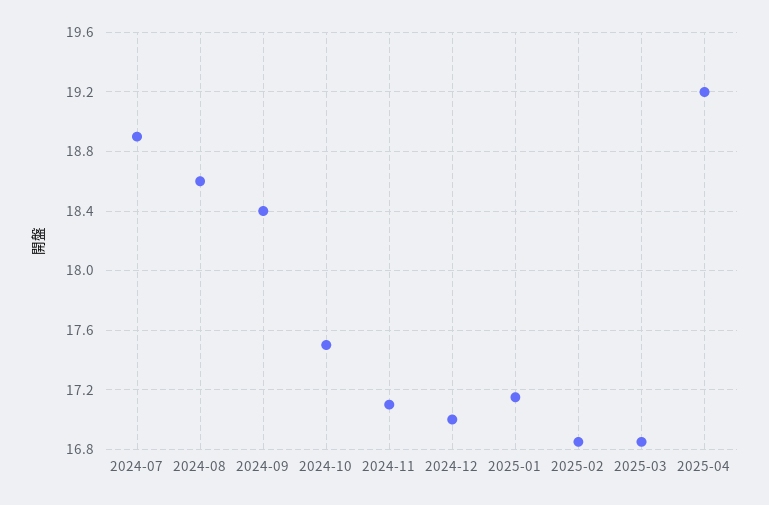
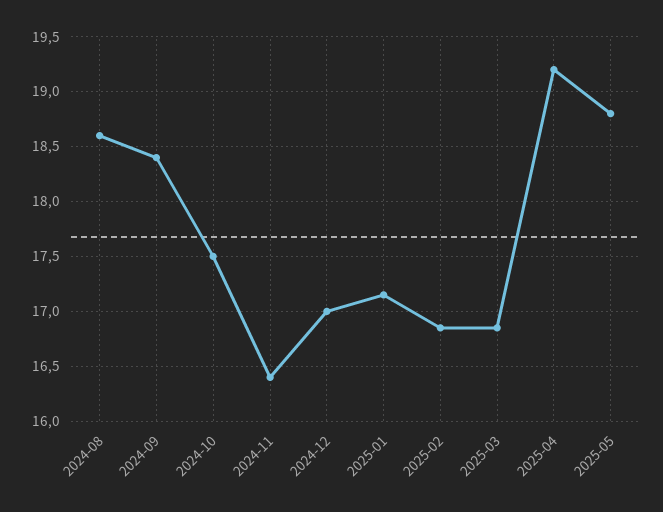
2024-07: 18.9 -> none
2024-11: 17.1 -> 16.4
2025-05: none -> 18.8

